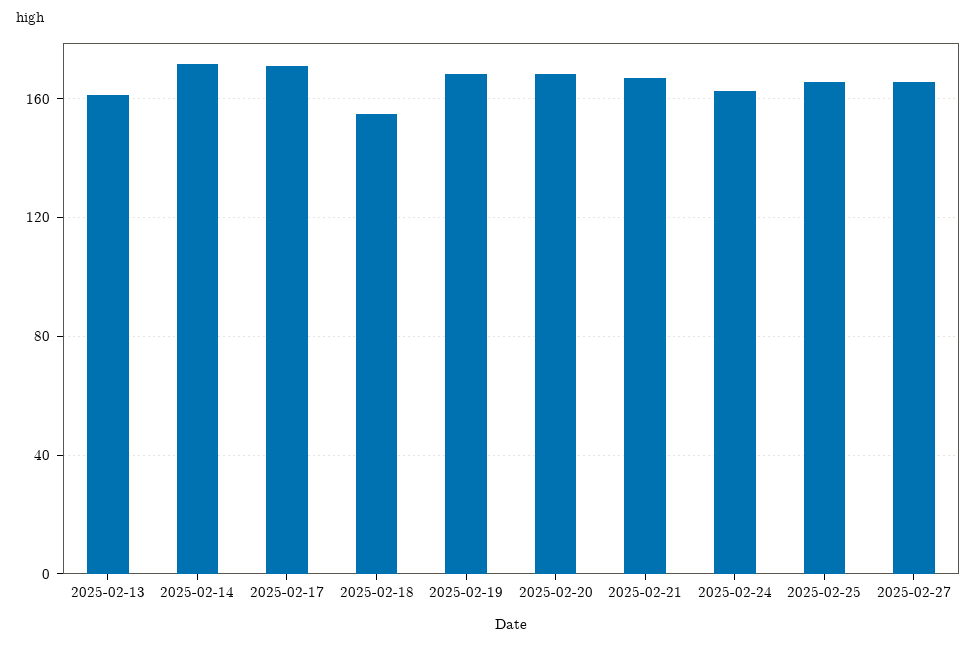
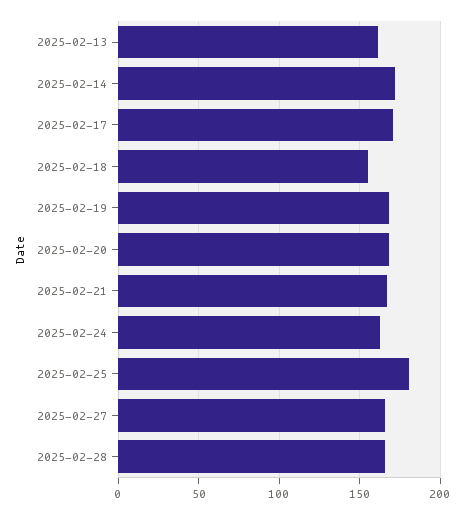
2025-02-25: 165 -> 180
2025-02-28: none -> 165

